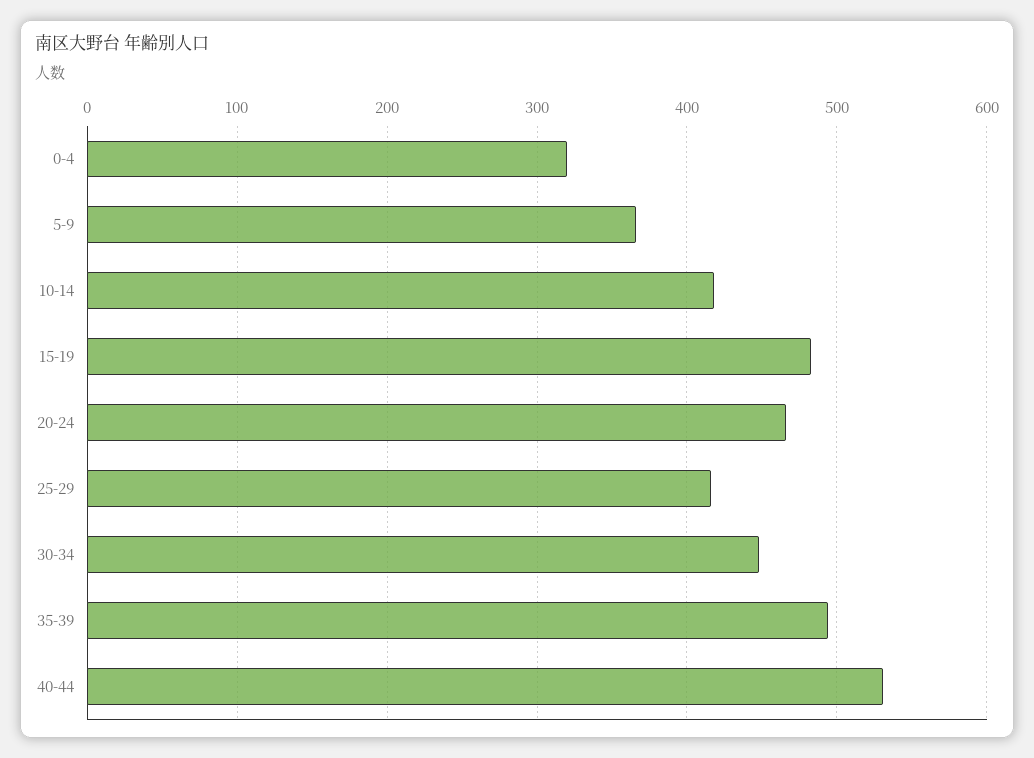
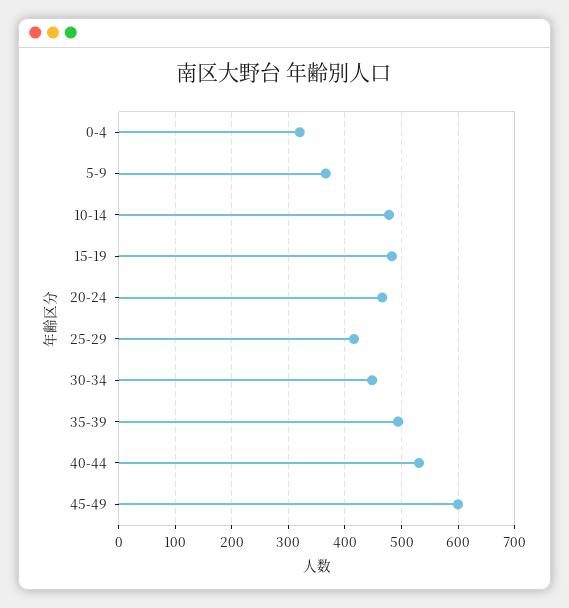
10-14: 420 -> 480
45-49: none -> 600

